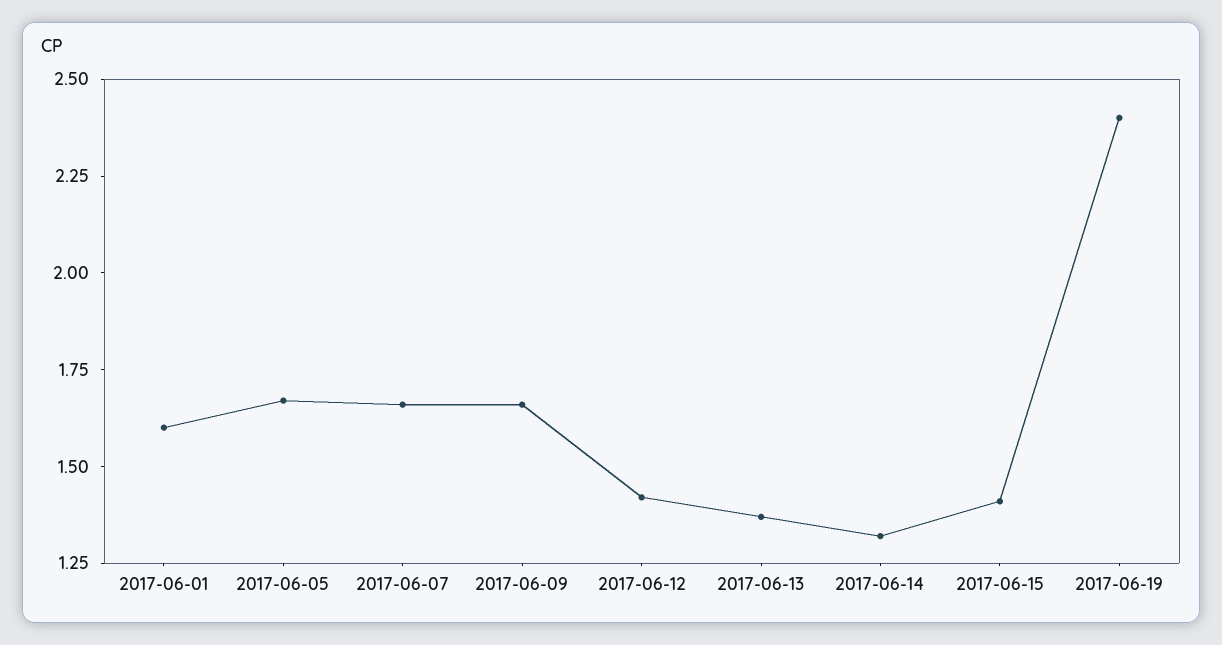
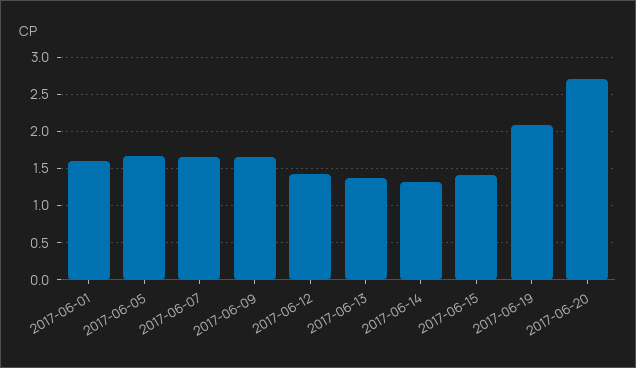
2017-06-19: 2.4 -> 2.1
2017-06-20: none -> 2.7

